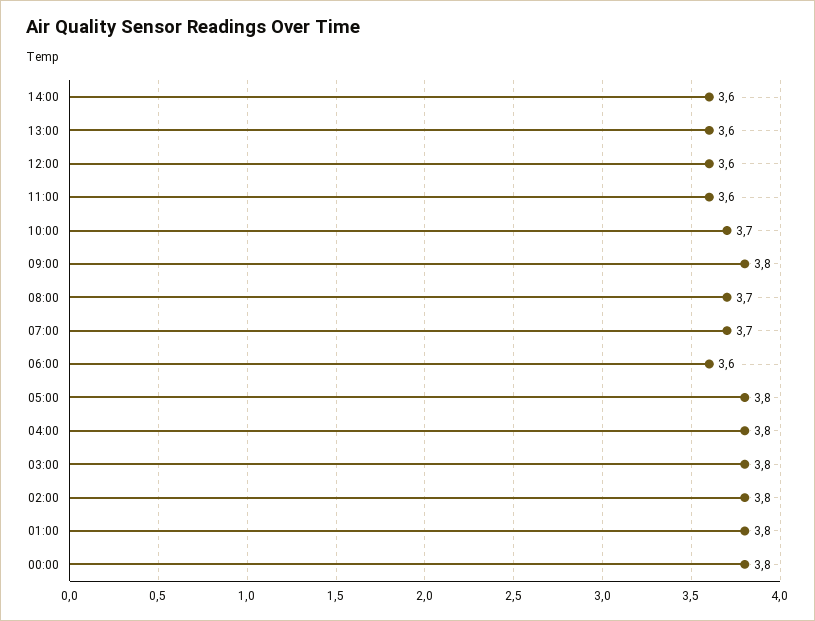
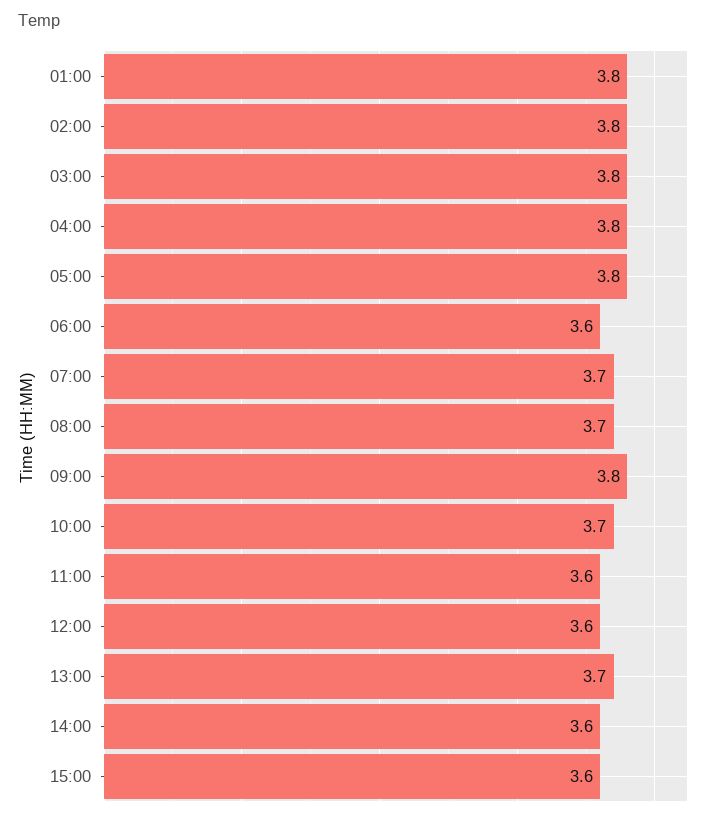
13:00: 3.6 -> 3.7
00:00: 3.8 -> none
15:00: none -> 3.6

